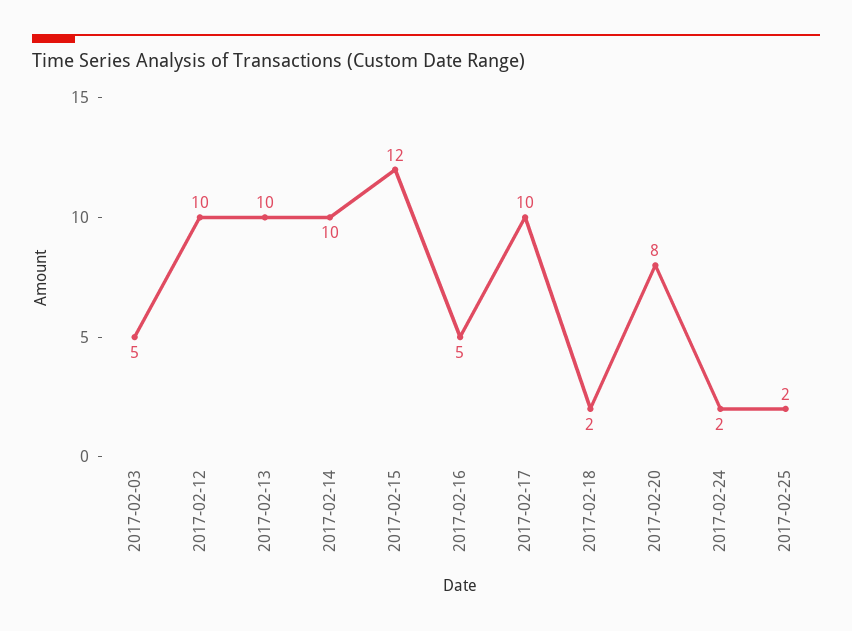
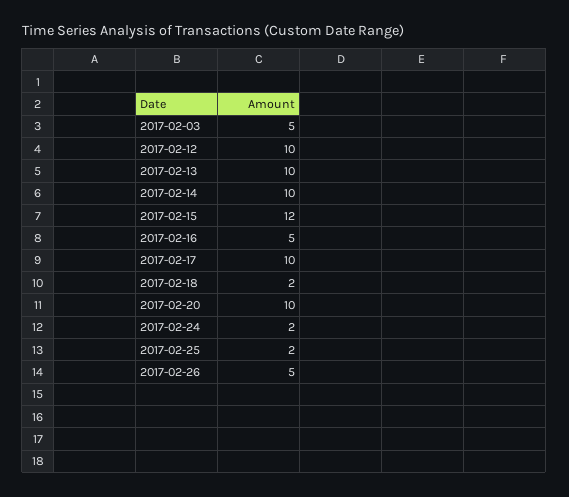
2017-02-20: 8 -> 10
2017-02-26: none -> 5

